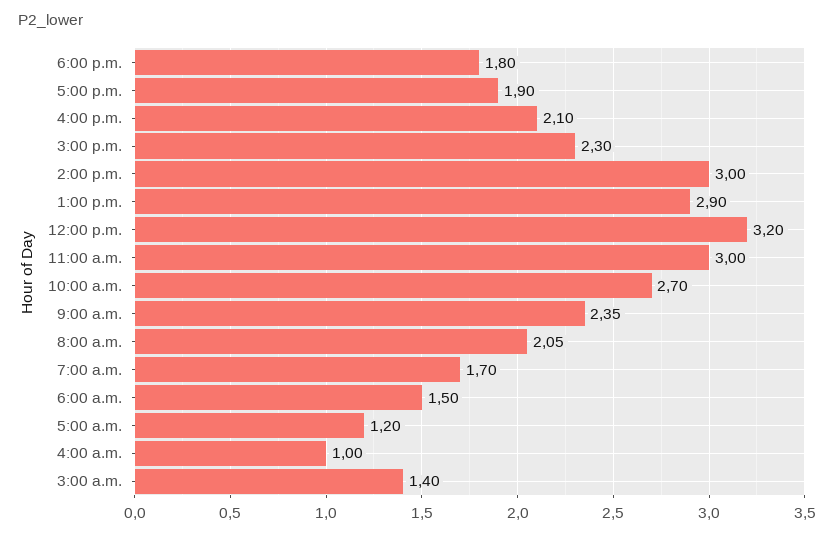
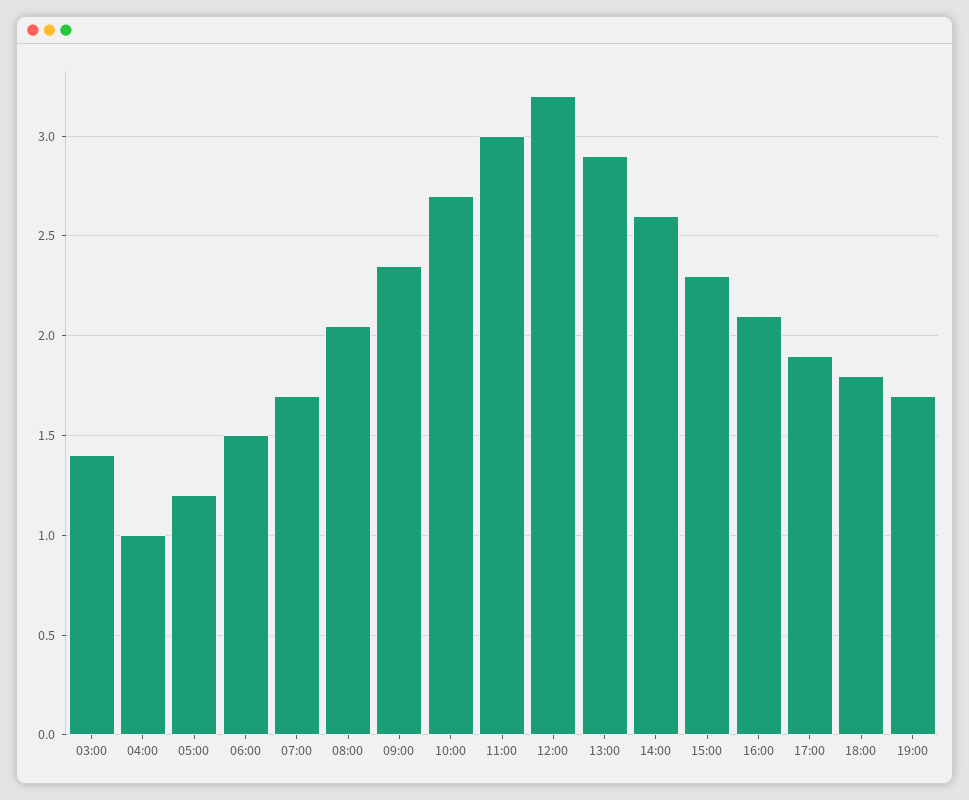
2:00 p.m.: 3 -> 2.6
19:00: none -> 1.7

